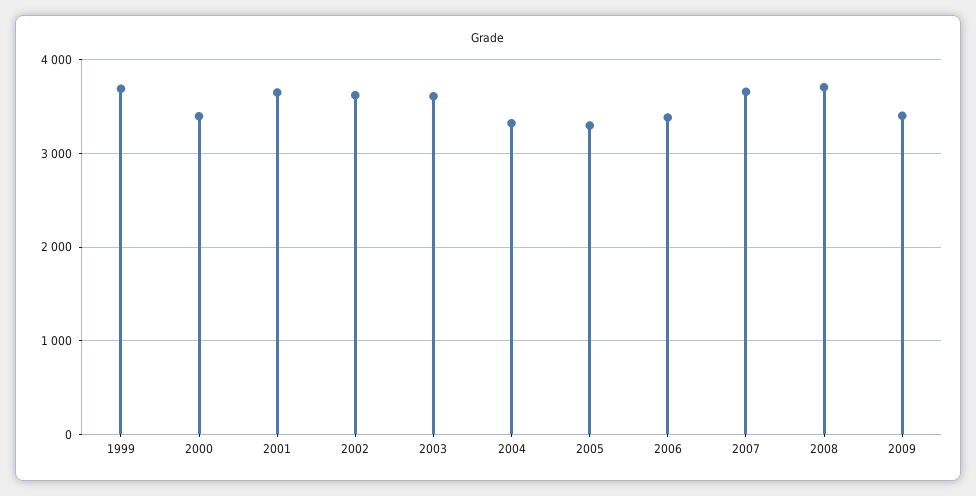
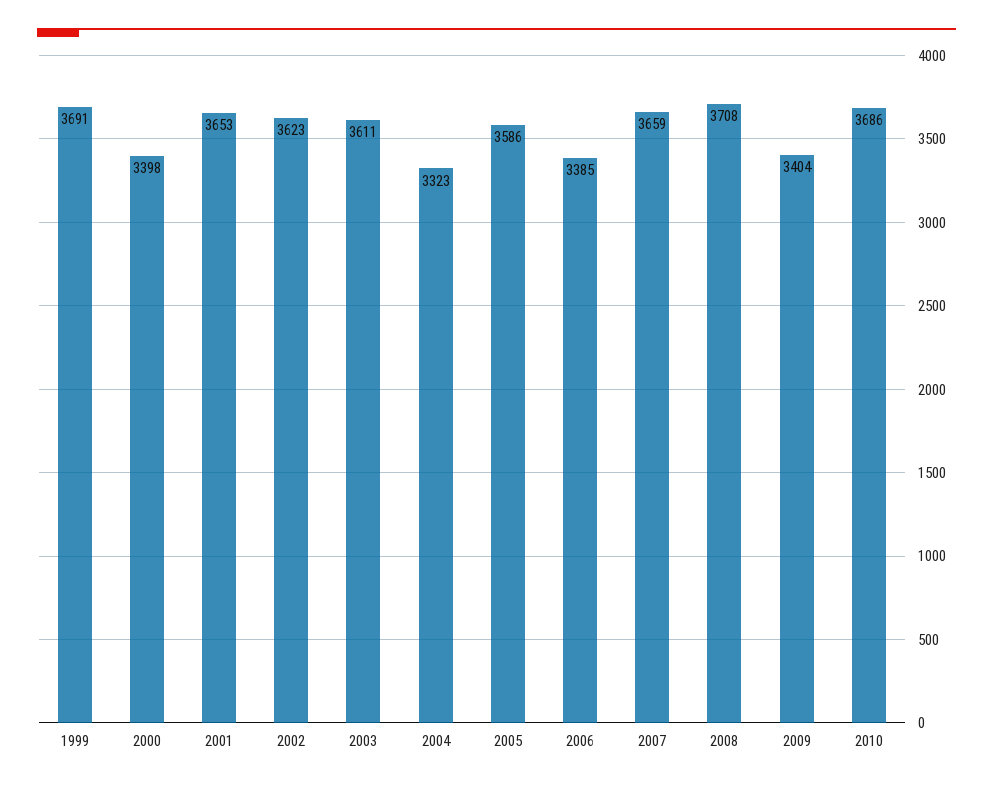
2005: 3300 -> 3586
2010: none -> 3686

